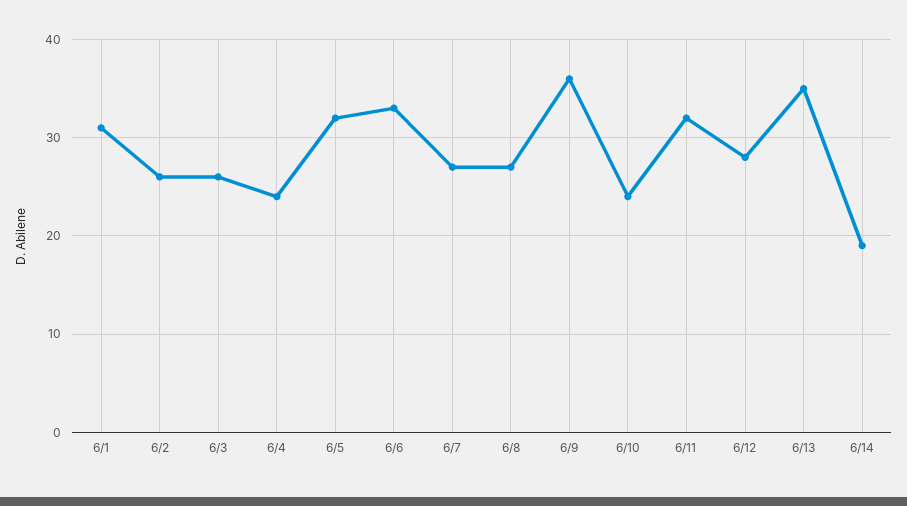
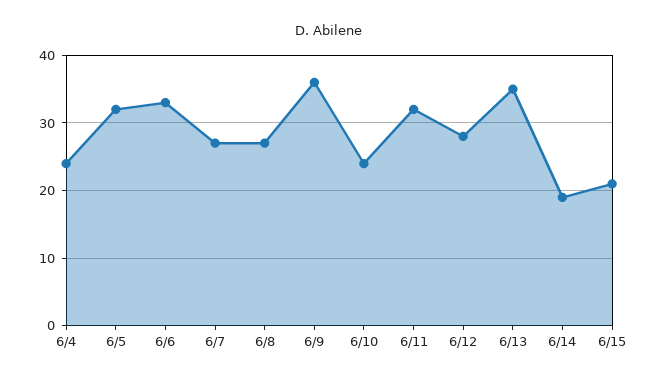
6/1: 31 -> none
6/2: 26 -> none
6/3: 26 -> none
6/15: none -> 21

